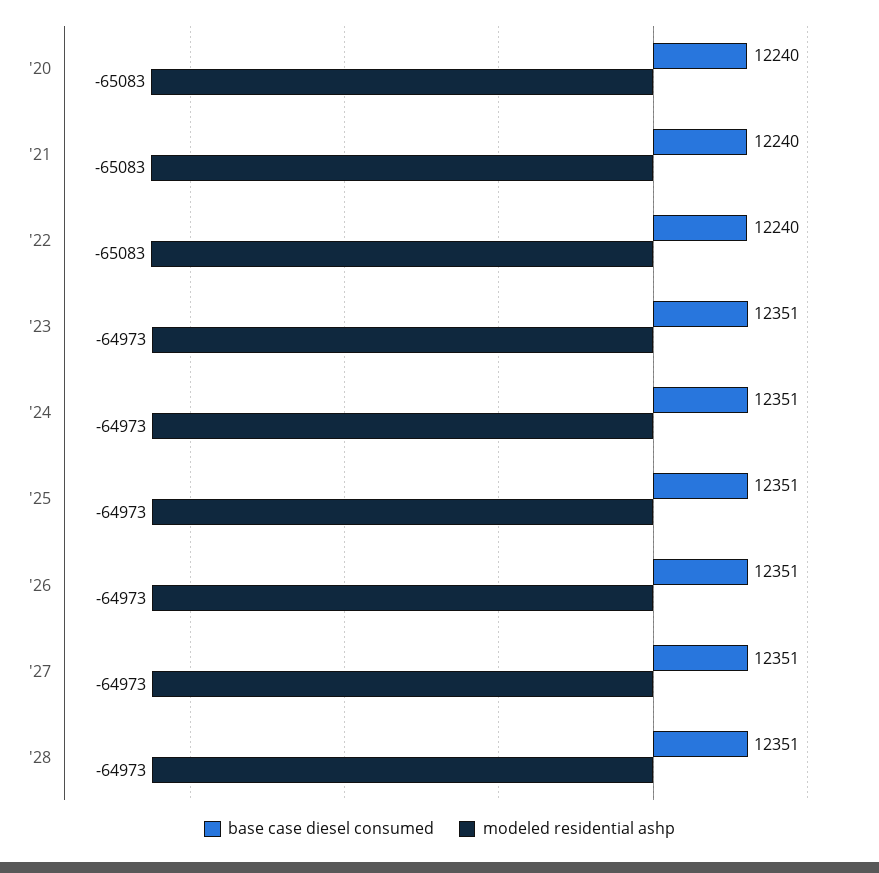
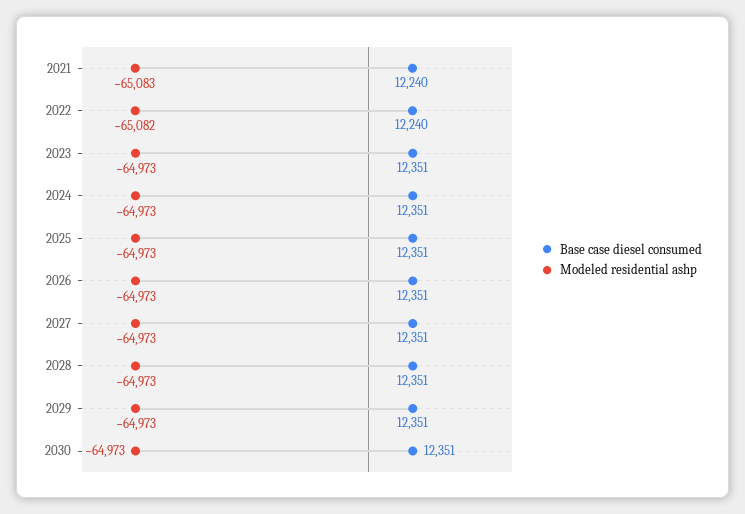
base case diesel consumed, '20: 12240 -> none
modeled residential ashp, '20: -65083 -> none
modeled residential ashp, '22: -65083 -> -65082
base case diesel consumed, 2029: none -> 12351
modeled residential ashp, 2029: none -> -64973
base case diesel consumed, 2030: none -> 12351
modeled residential ashp, 2030: none -> -64973

